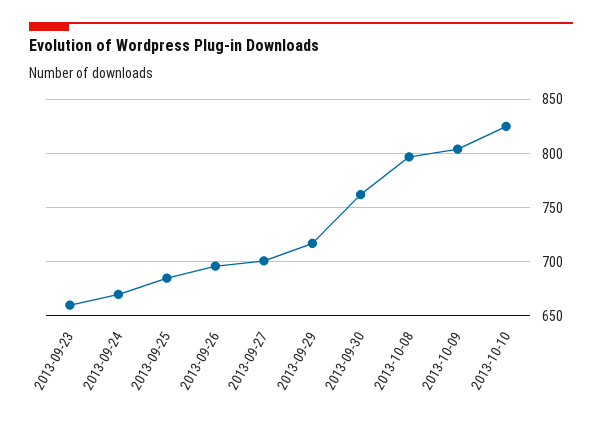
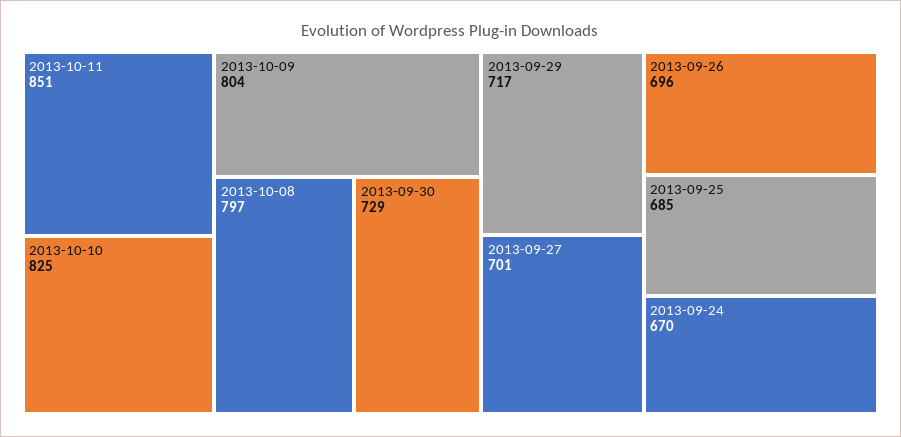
2013-09-23: 660 -> none
2013-09-30: 760 -> 729
2013-10-11: none -> 851

